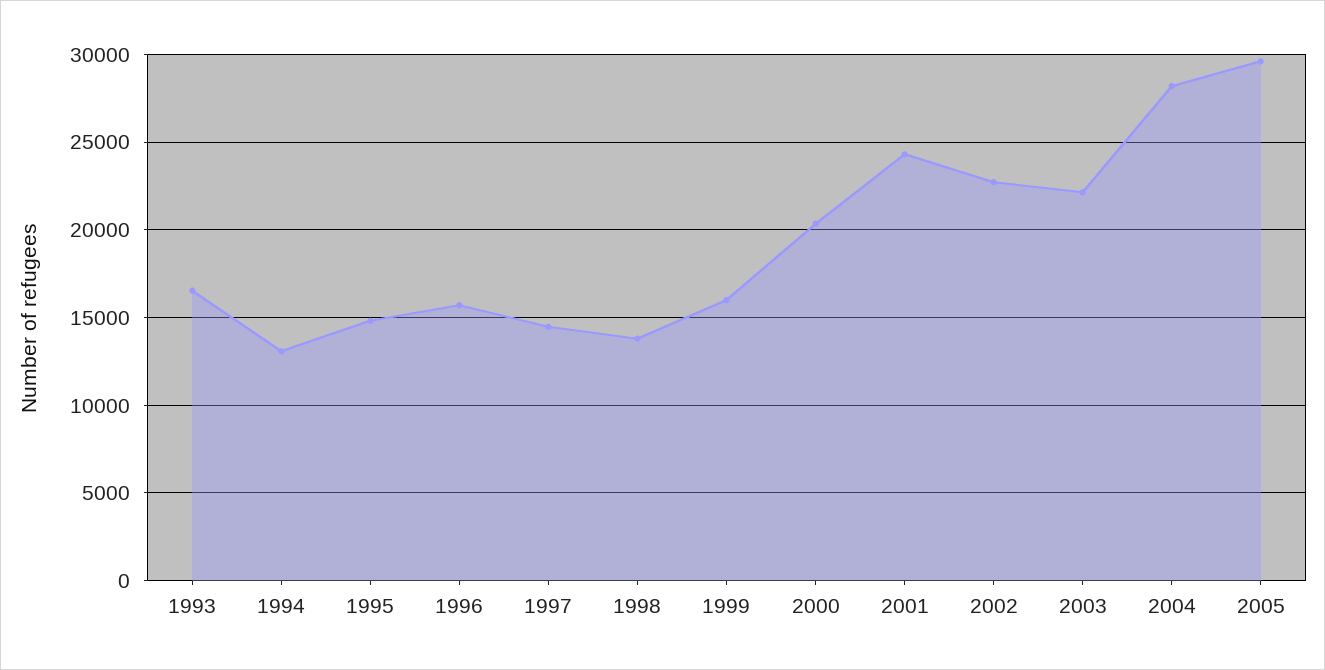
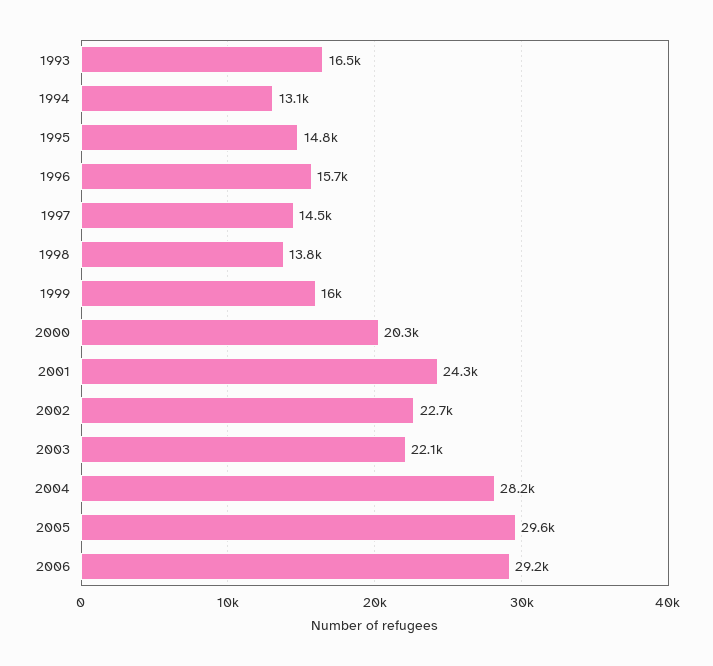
2006: none -> 29200

